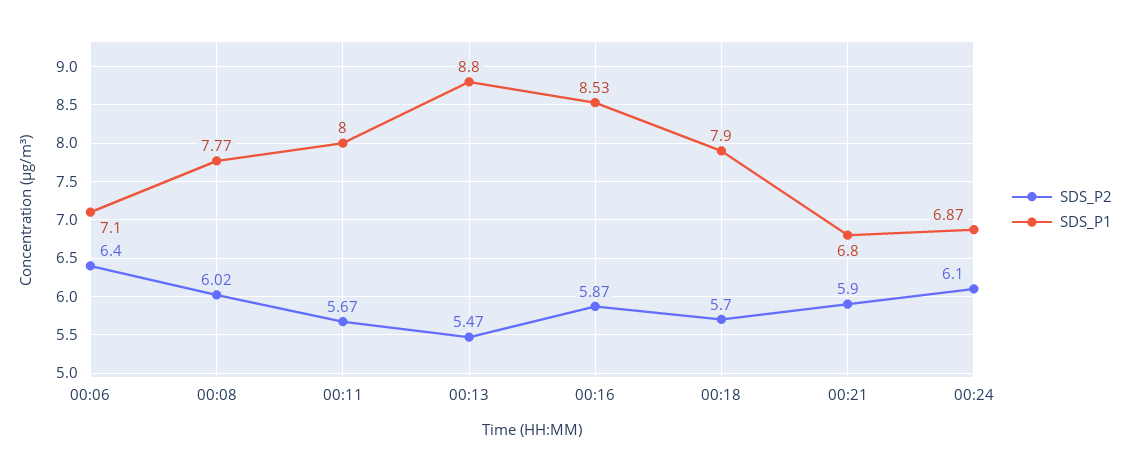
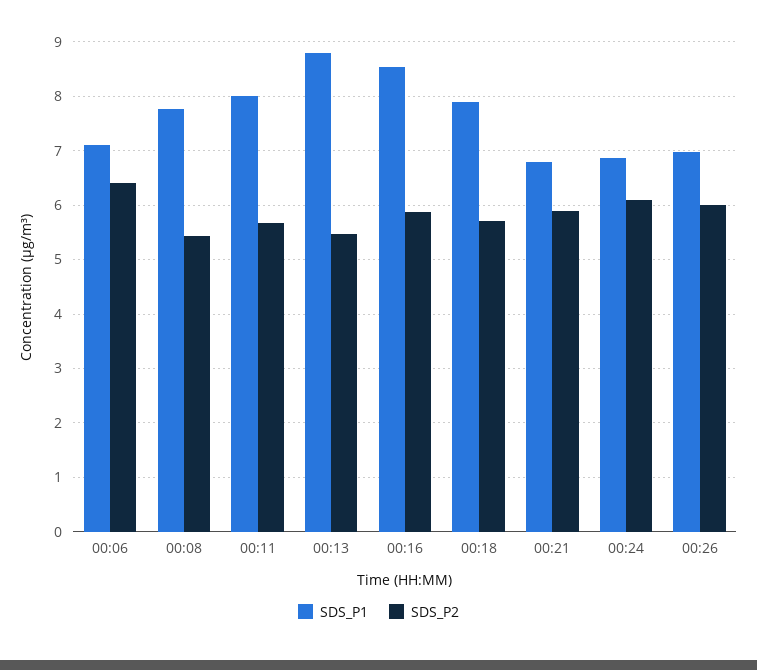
SDS_P2, 00:08: 6.02 -> 5.4
SDS_P1, 00:26: none -> 7
SDS_P2, 00:26: none -> 6

